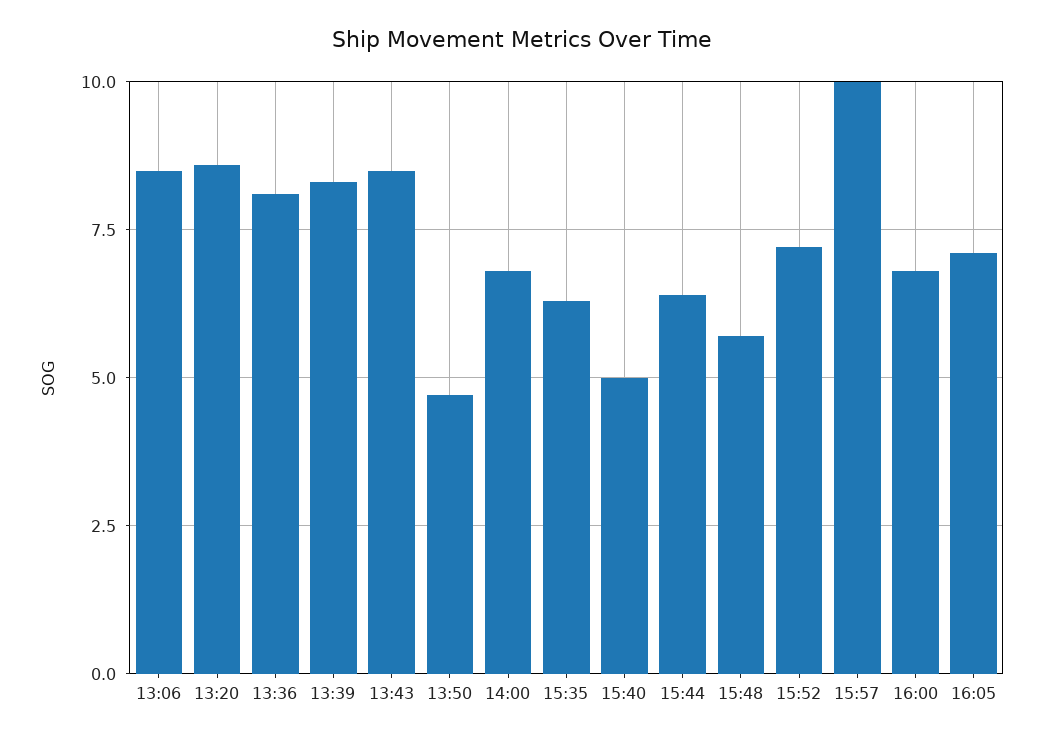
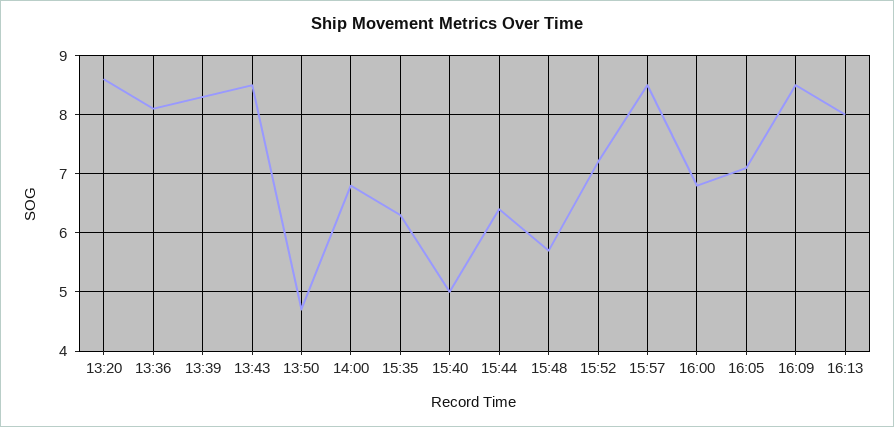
13:06: 8.5 -> none
15:57: 10 -> 8.5
16:09: none -> 8.5
16:13: none -> 8

